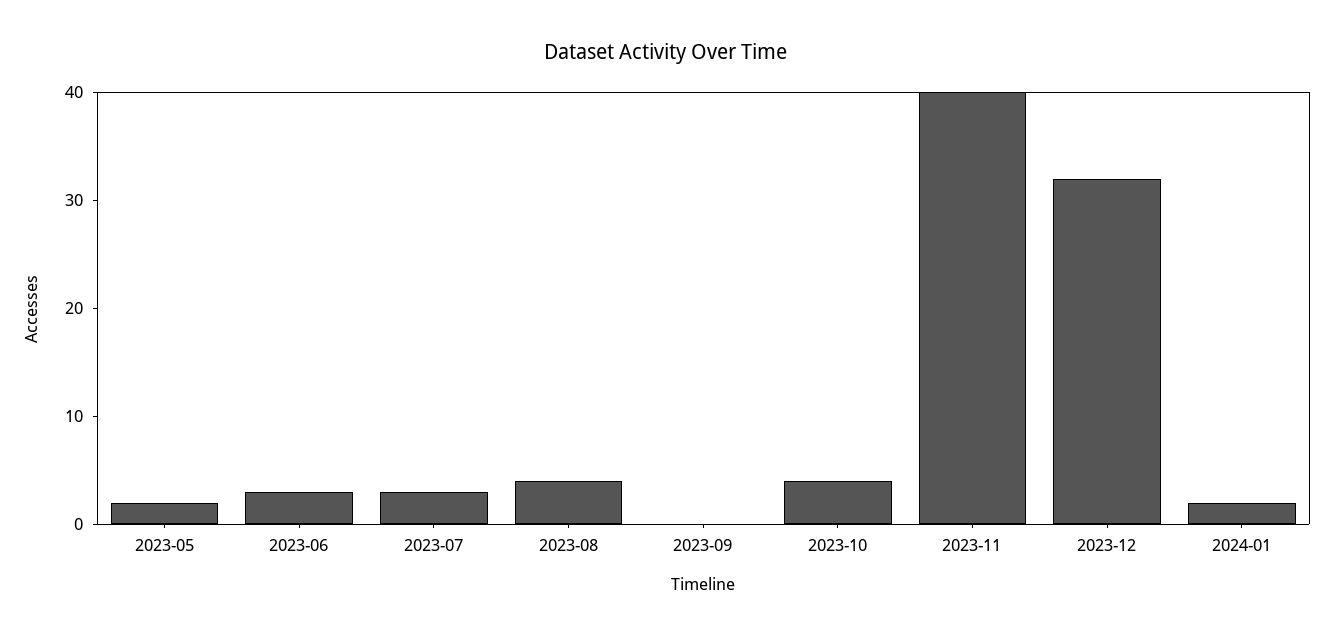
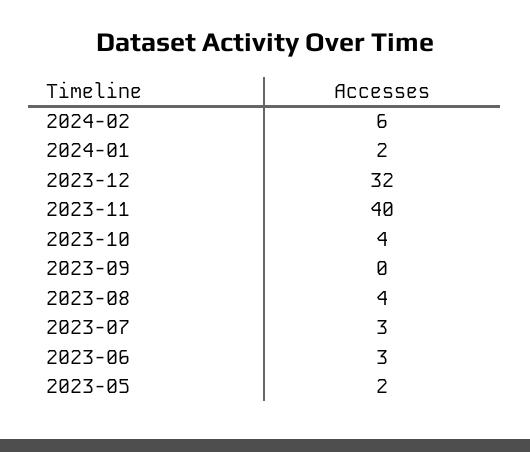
2024-02: none -> 6

